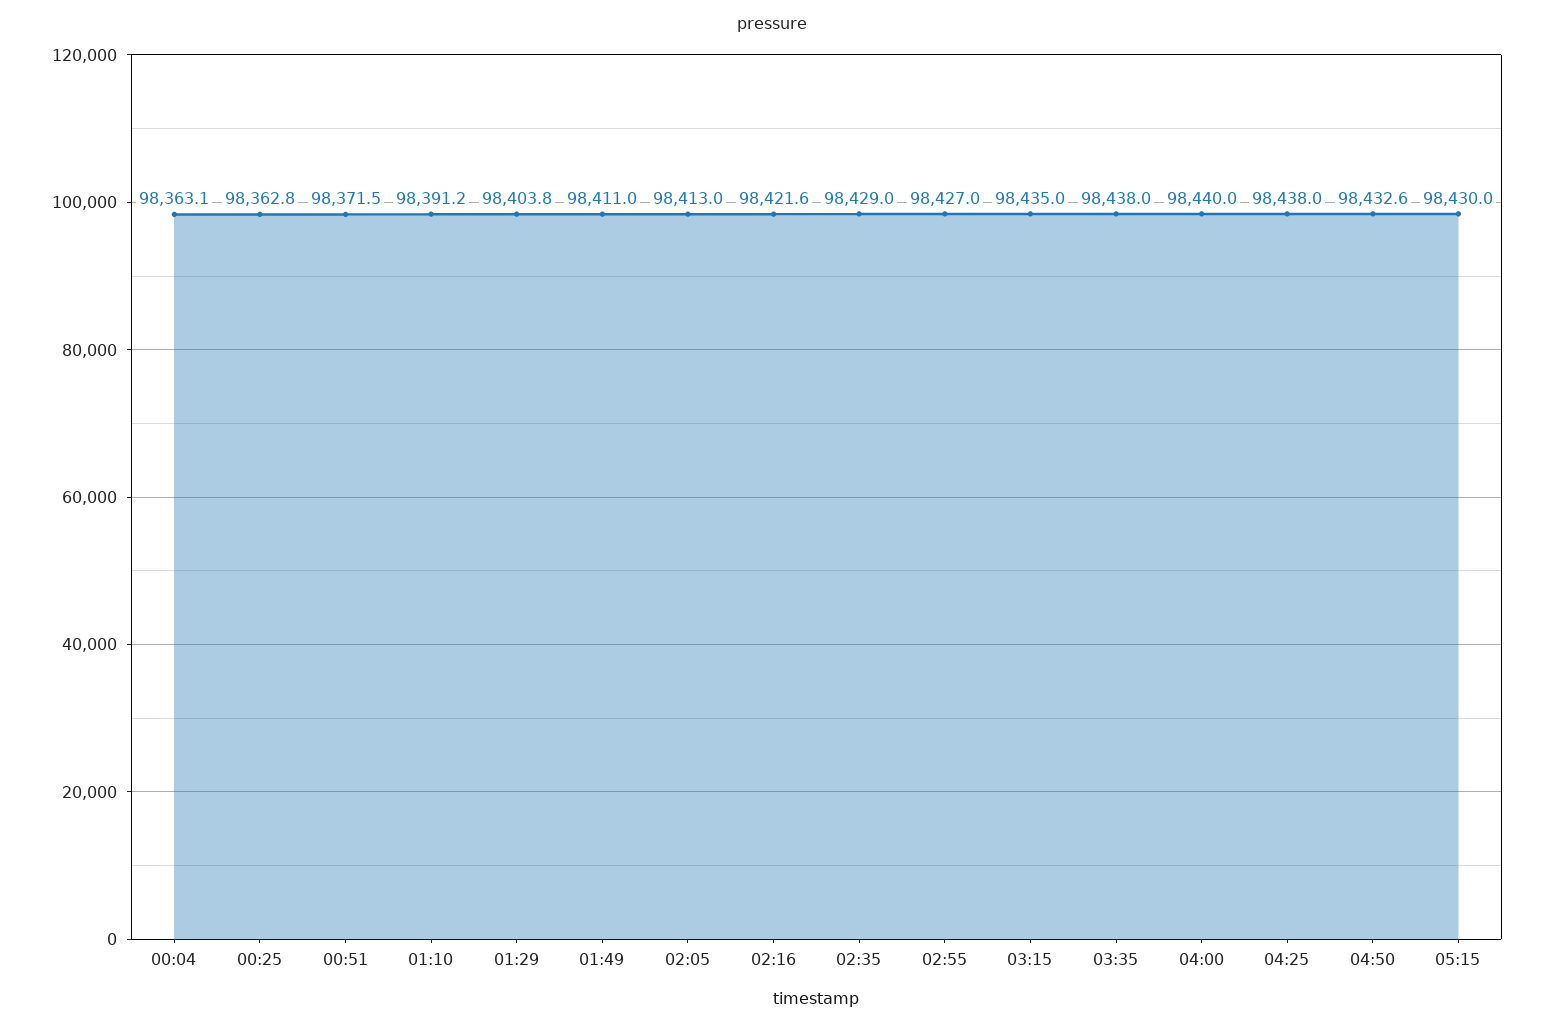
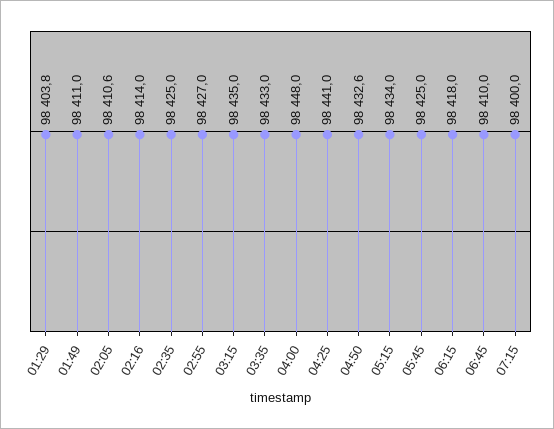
00:04: 98363.1 -> none
00:25: 98362.8 -> none
00:51: 98371.5 -> none
01:10: 98391.2 -> none
02:05: 98413 -> 98410.6
02:16: 98421.6 -> 98414
02:35: 98429 -> 98425
03:35: 98438 -> 98433
04:00: 98440 -> 98448
04:25: 98438 -> 98441
05:15: 98430 -> 98434
05:45: none -> 98425
06:15: none -> 98418
06:45: none -> 98410
07:15: none -> 98400

